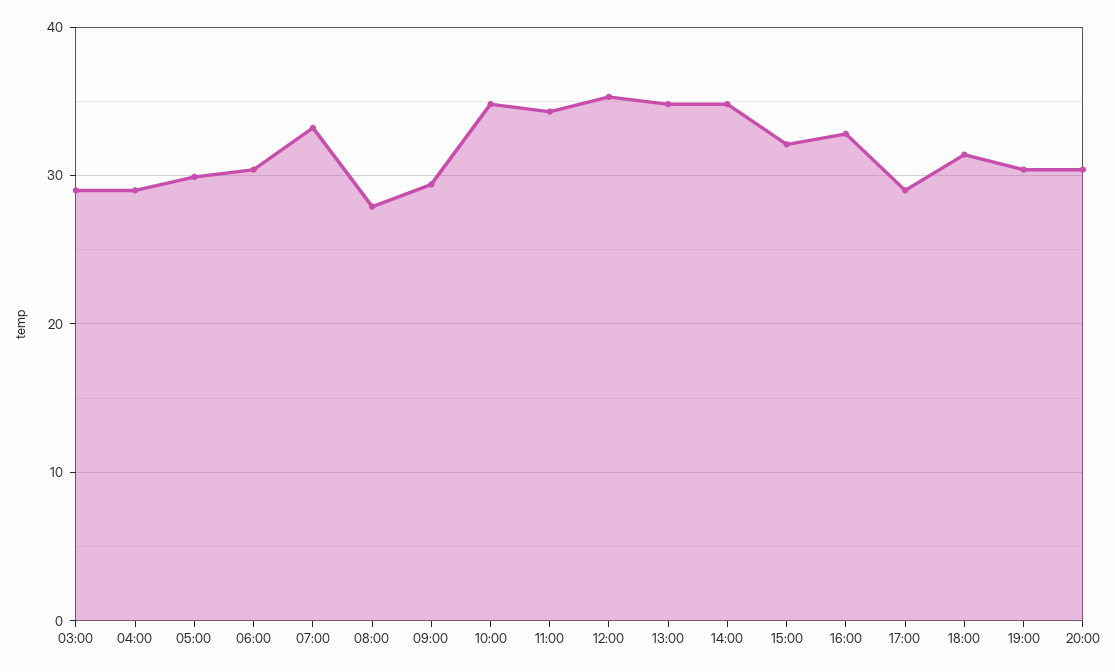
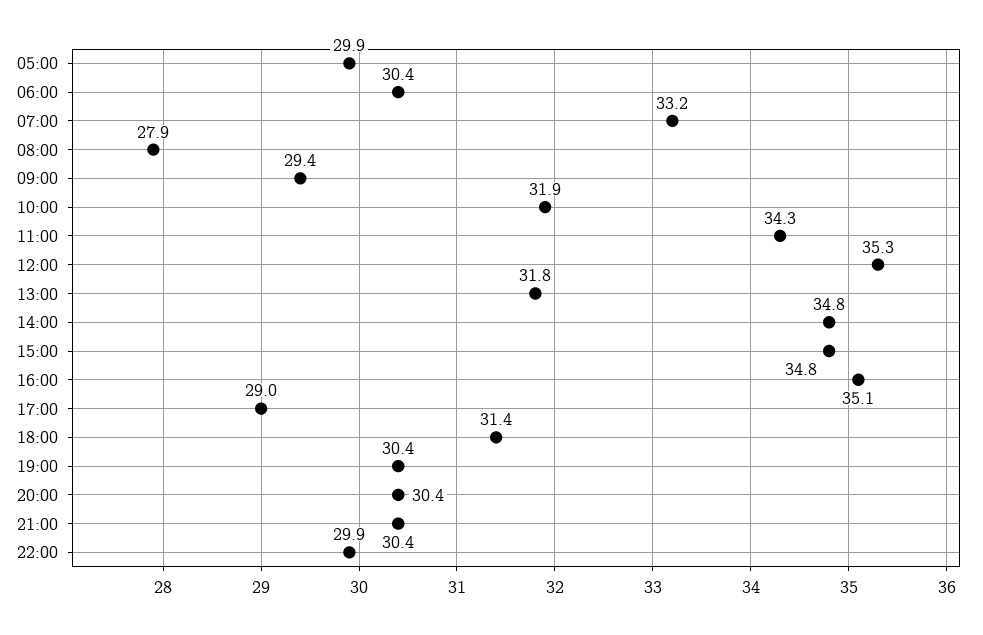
03:00: 29 -> none
04:00: 29 -> none
10:00: 35 -> 31.9
13:00: 35 -> 31.8
15:00: 32 -> 34.8
16:00: 33 -> 35.1
21:00: none -> 30.4
22:00: none -> 29.9

